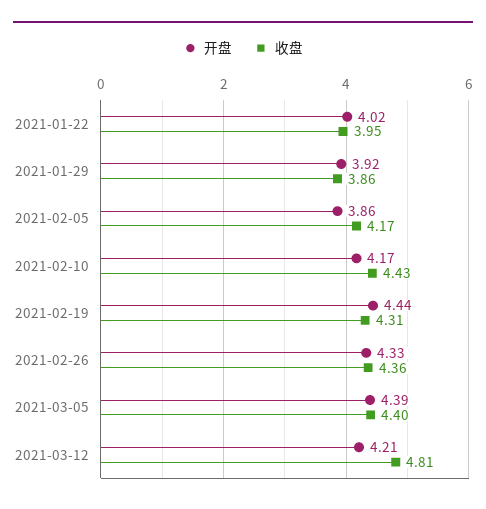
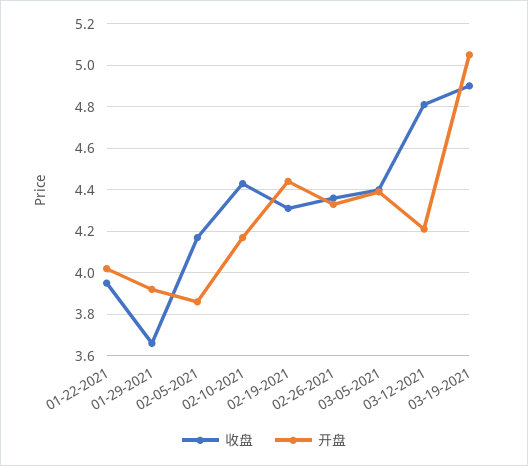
收盘, 2021-01-29: 3.86 -> 3.65
收盘, 03-19-2021: none -> 4.9
开盘, 03-19-2021: none -> 5.05

